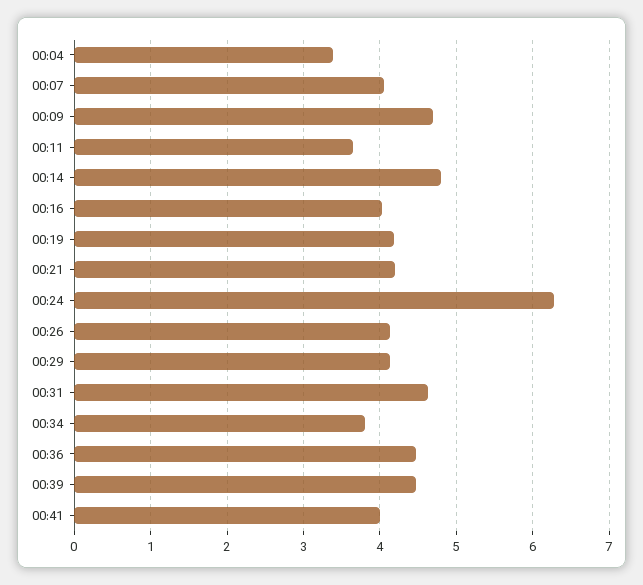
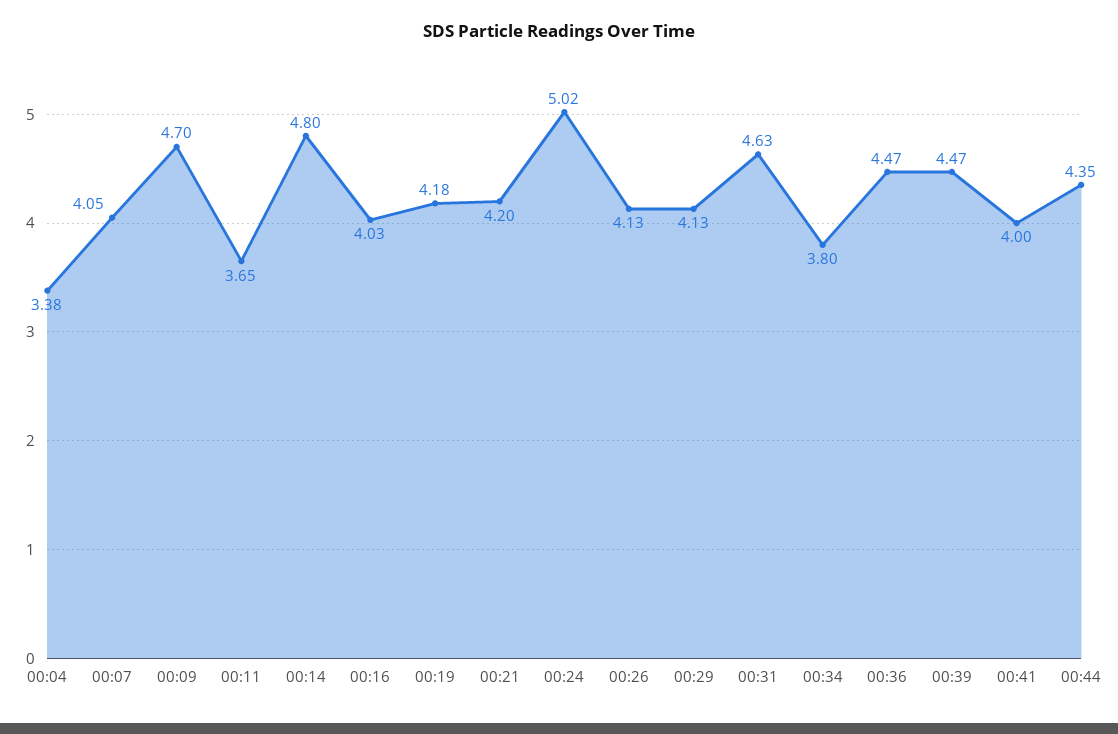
00:24: 6.3 -> 5.02
00:44: none -> 4.35

